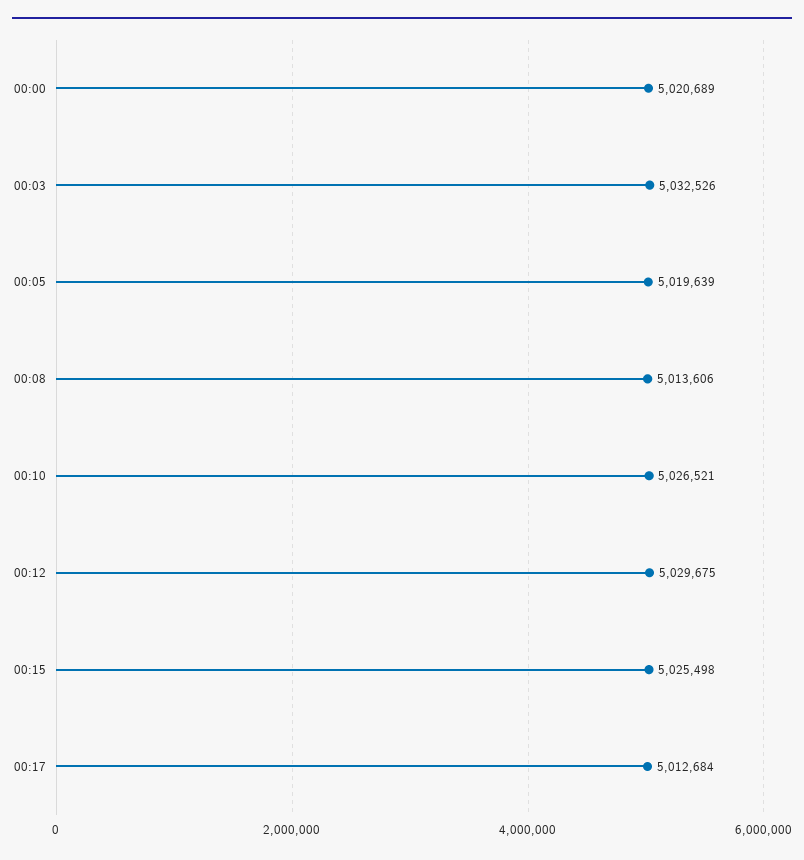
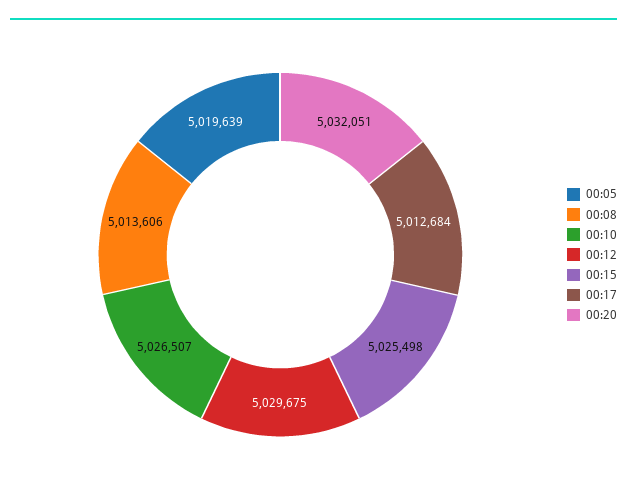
00:00: 5020689 -> none
00:03: 5032526 -> none
00:10: 5026521 -> 5026507
00:20: none -> 5032051

